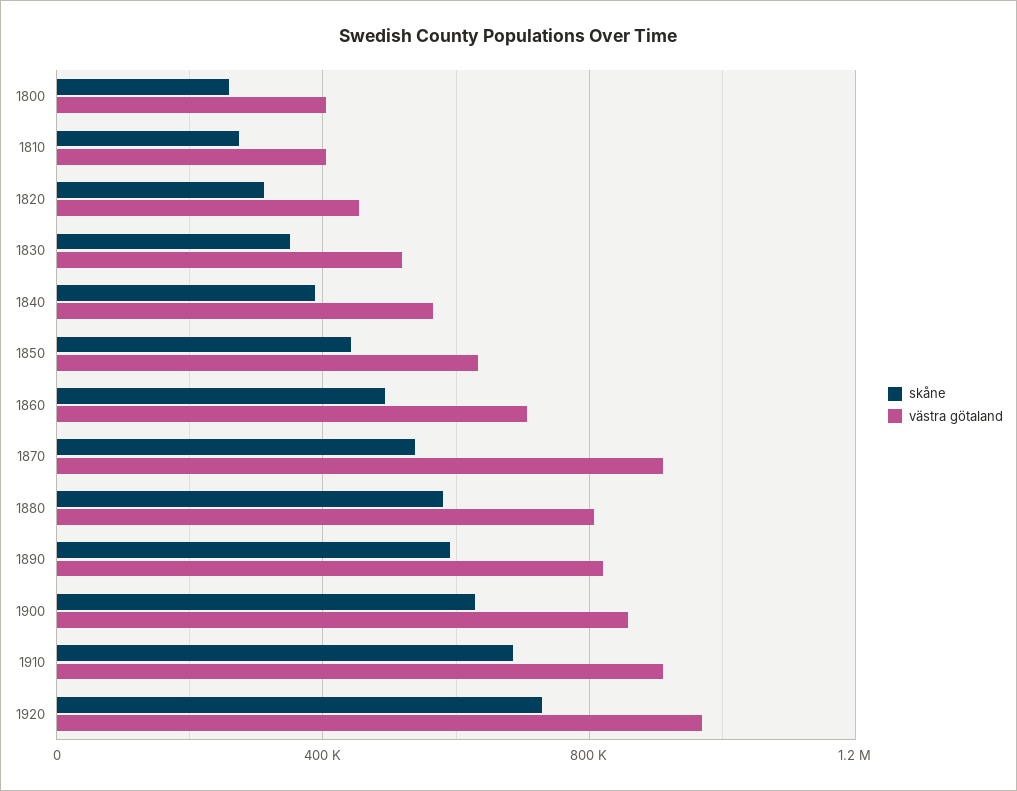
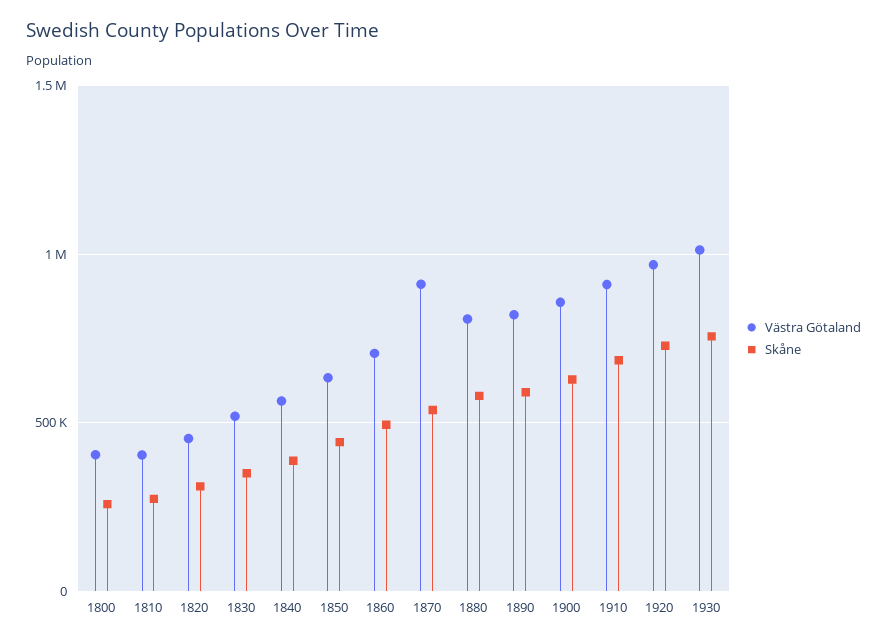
västra götaland, 1930: none -> 1000000
skåne, 1930: none -> 750000

